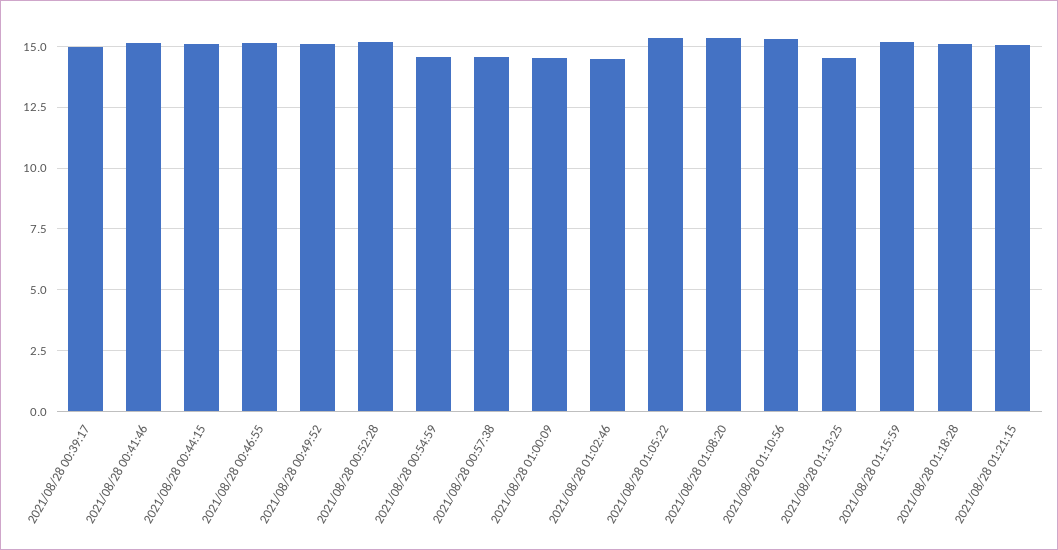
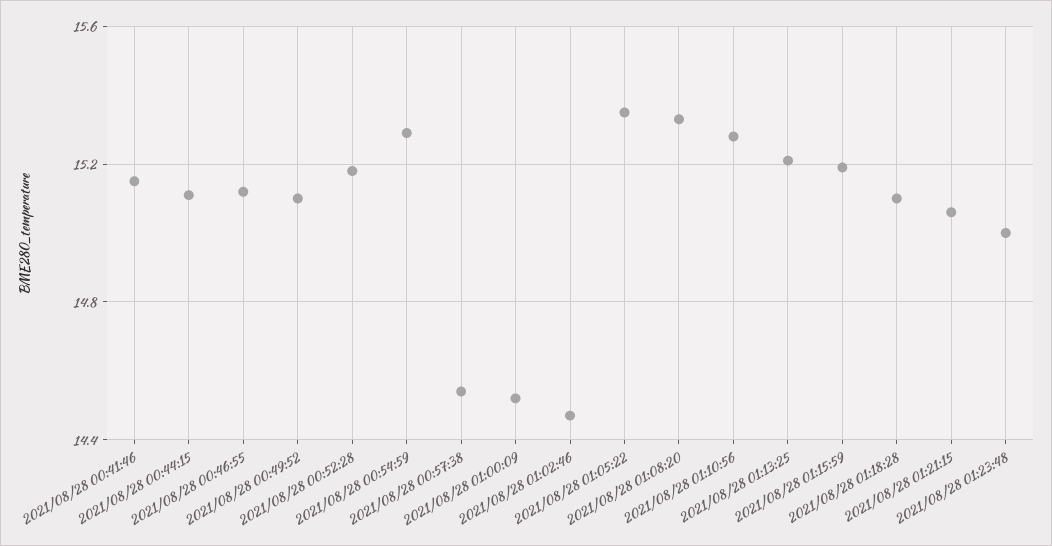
2021/08/28 00:39:17: 15 -> none
2021/08/28 00:54:59: 14.5 -> 15.3
2021/08/28 01:13:25: 14.5 -> 15.2
2021/08/28 01:23:48: none -> 15

